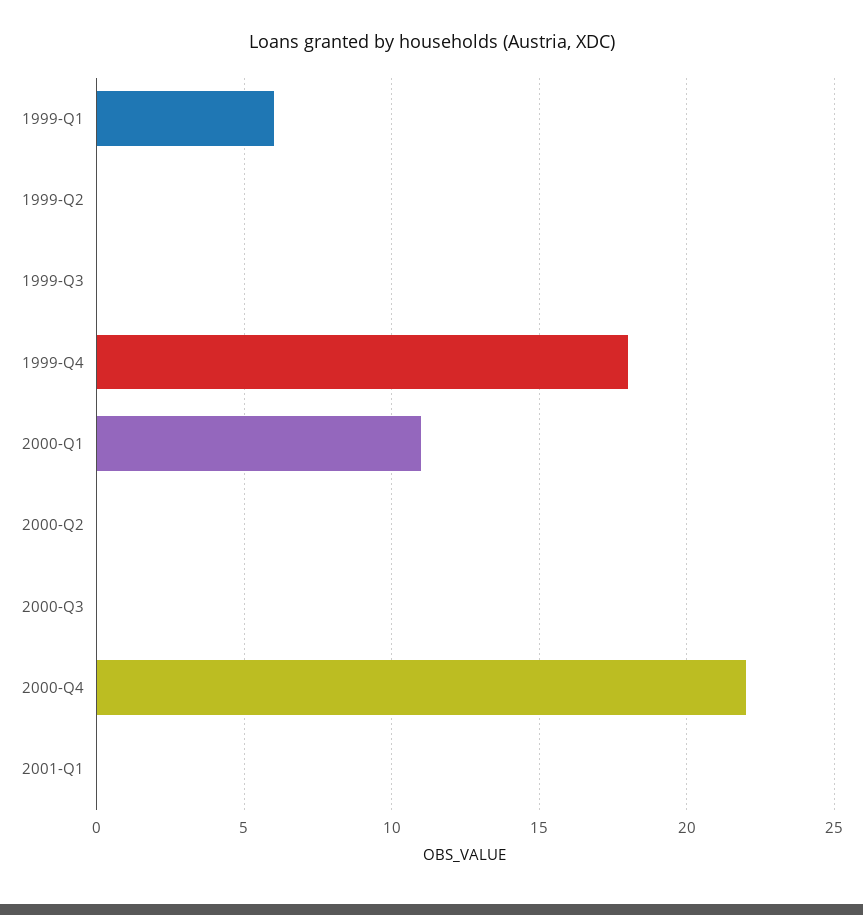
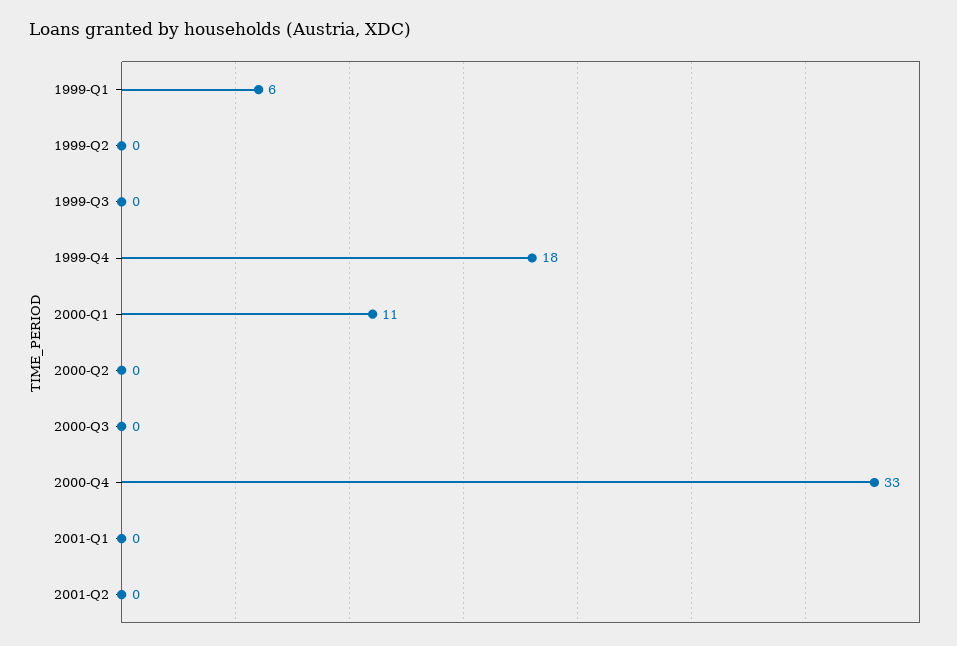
2000-Q4: 22 -> 33
2001-Q2: none -> 0

